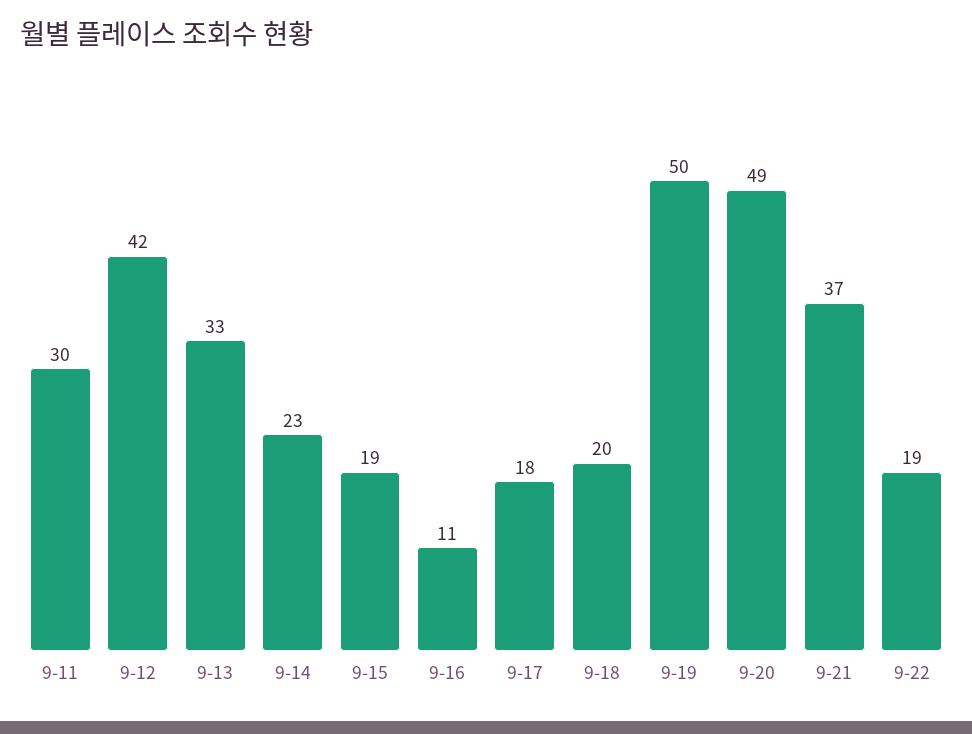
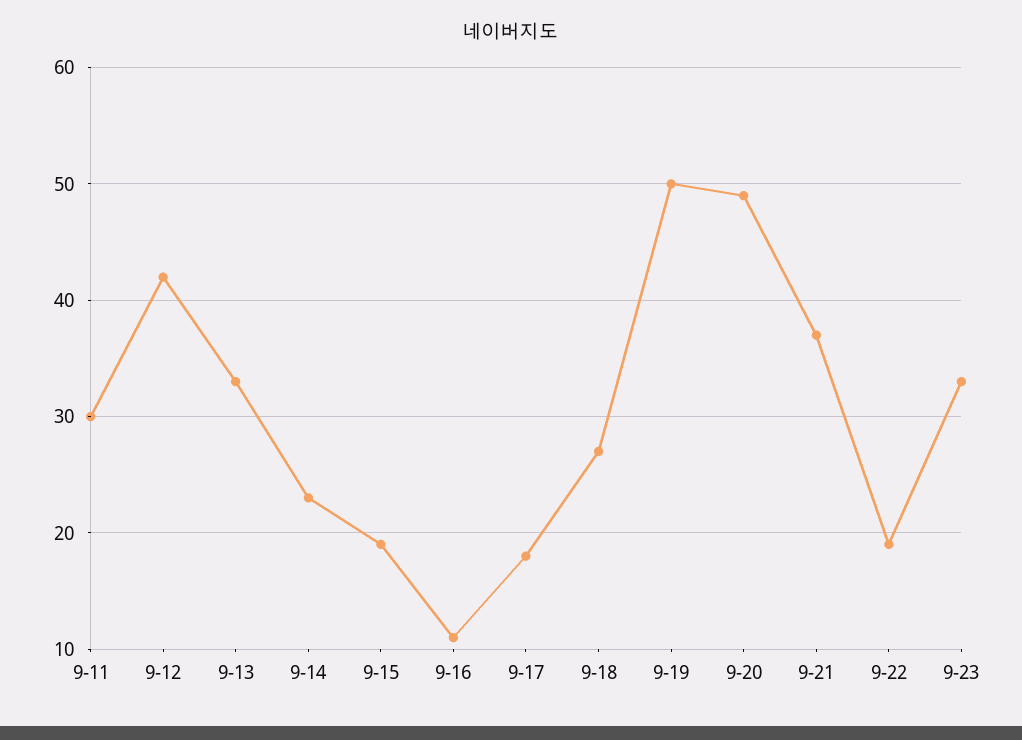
9-18: 20 -> 27
9-23: none -> 33

